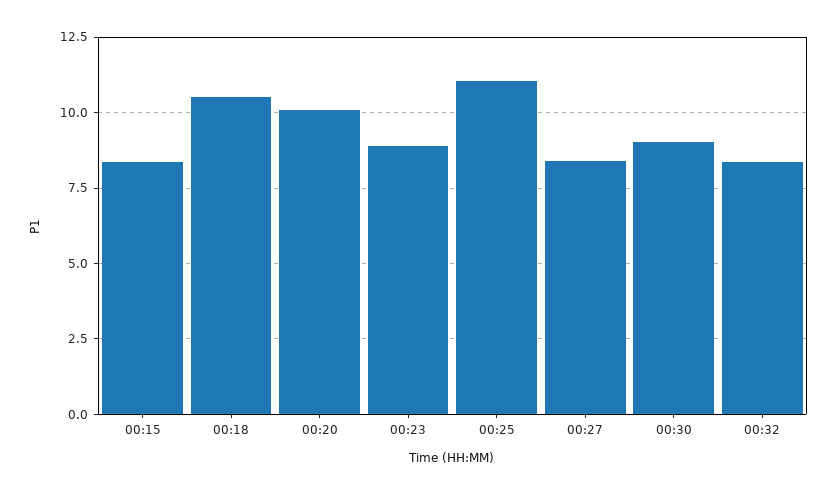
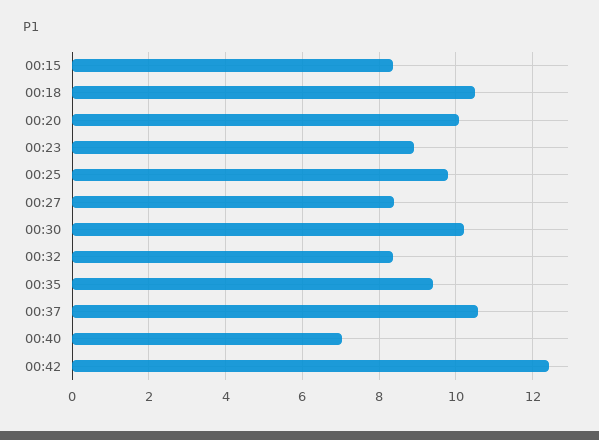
00:25: 11 -> 9.8
00:30: 9 -> 10.2
00:35: none -> 9.4
00:37: none -> 10.6
00:40: none -> 7
00:42: none -> 12.4

